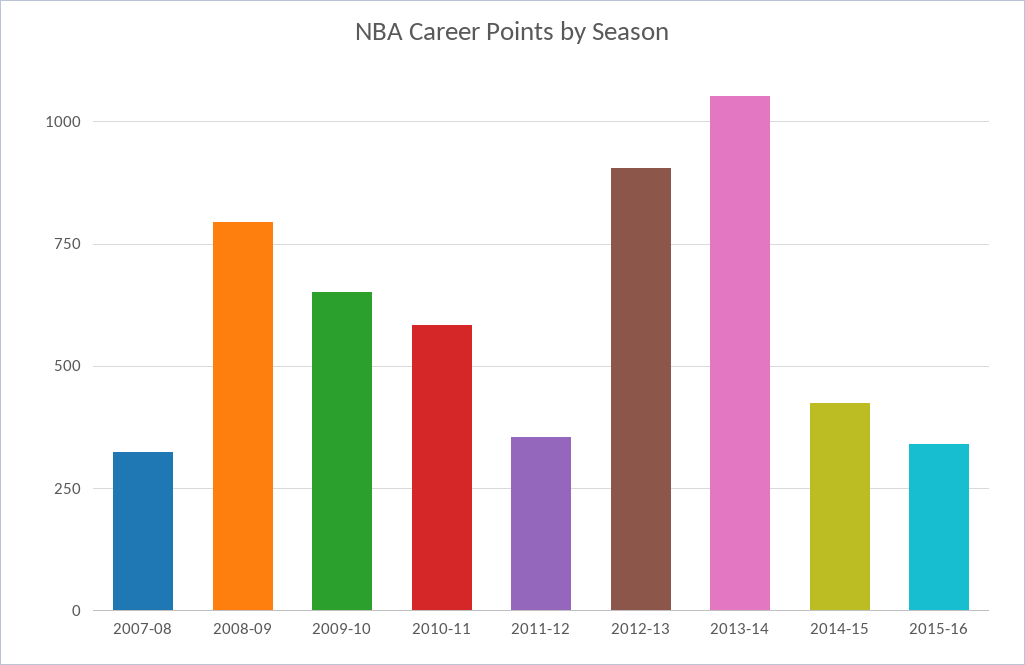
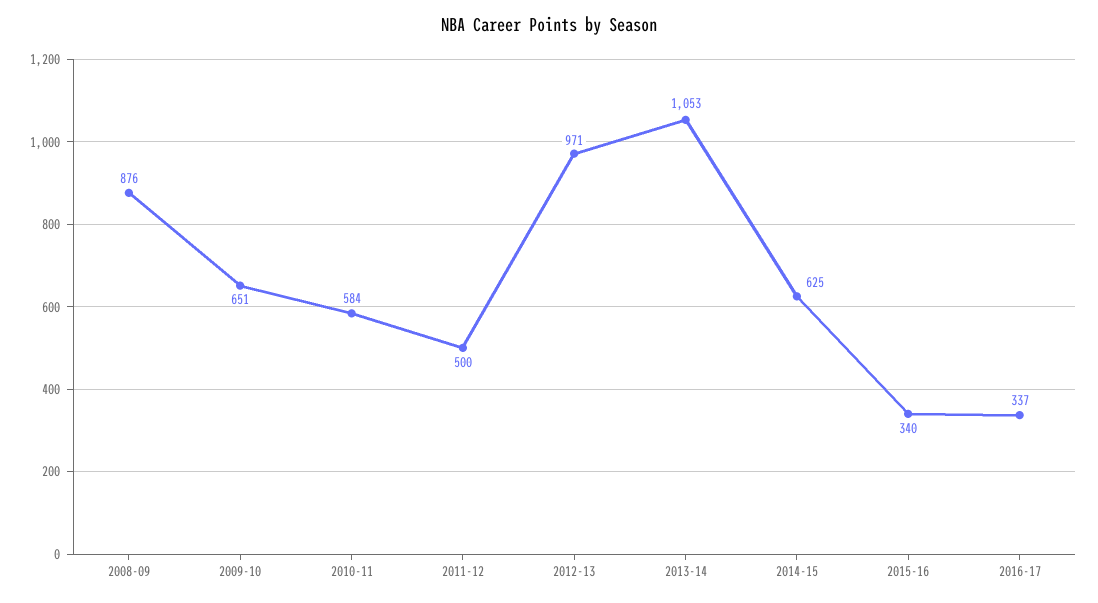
2007-08: 325 -> none
2008-09: 800 -> 876
2011-12: 350 -> 500
2012-13: 900 -> 971
2014-15: 425 -> 625
2016-17: none -> 337

